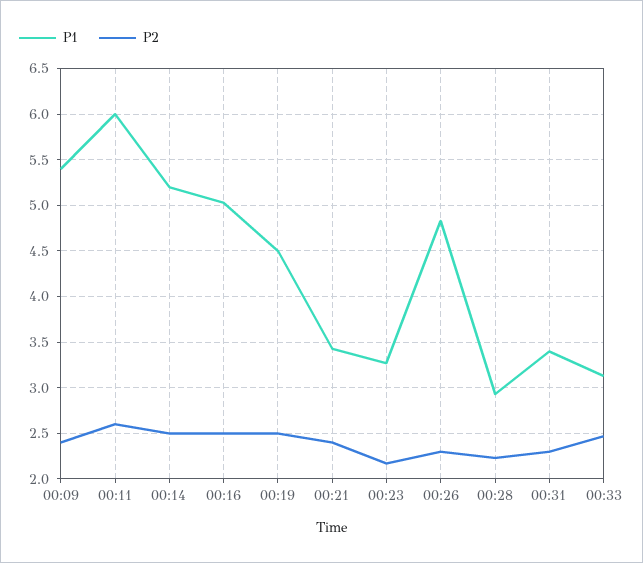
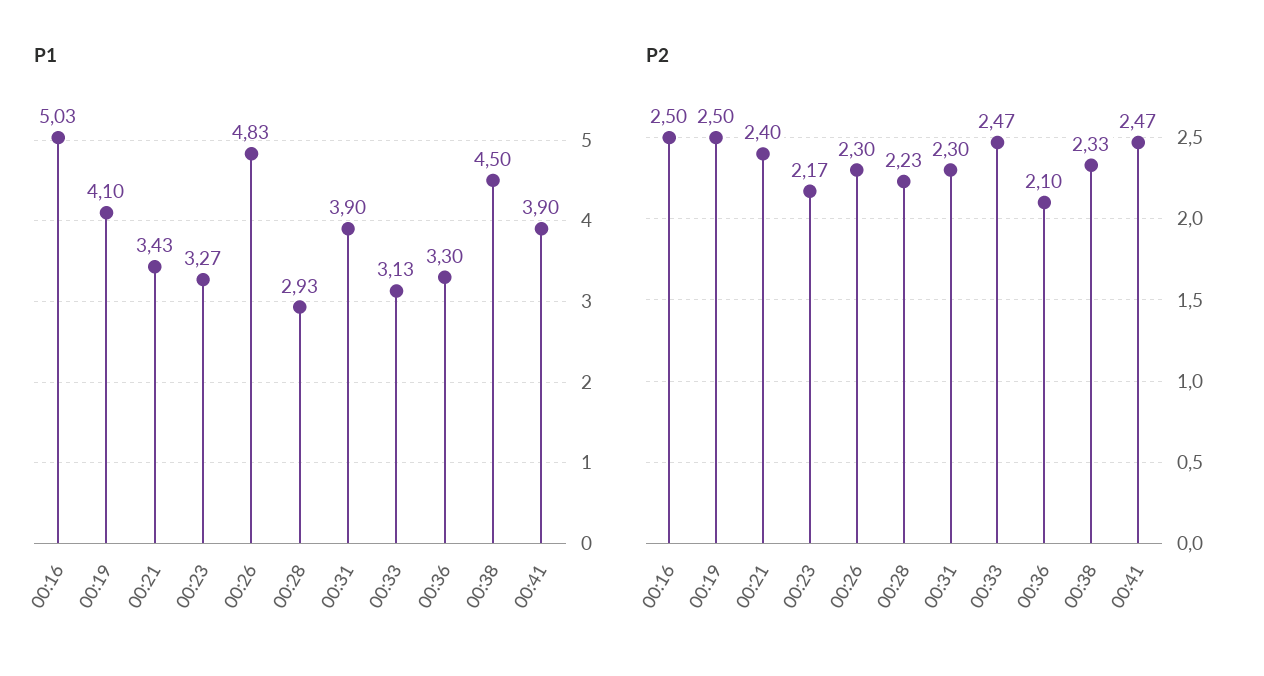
P1, 00:09: 5.4 -> none
P2, 00:09: 2.4 -> none
P1, 00:11: 6 -> none
P2, 00:11: 2.6 -> none
P1, 00:14: 5.2 -> none
P2, 00:14: 2.5 -> none
P1, 00:19: 4.5 -> 4.1
P1, 00:31: 3.4 -> 3.9
P1, 00:36: none -> 3.3
P1, 00:38: none -> 4.5
P1, 00:41: none -> 3.9
P2, 00:36: none -> 2.1
P2, 00:38: none -> 2.33
P2, 00:41: none -> 2.47

